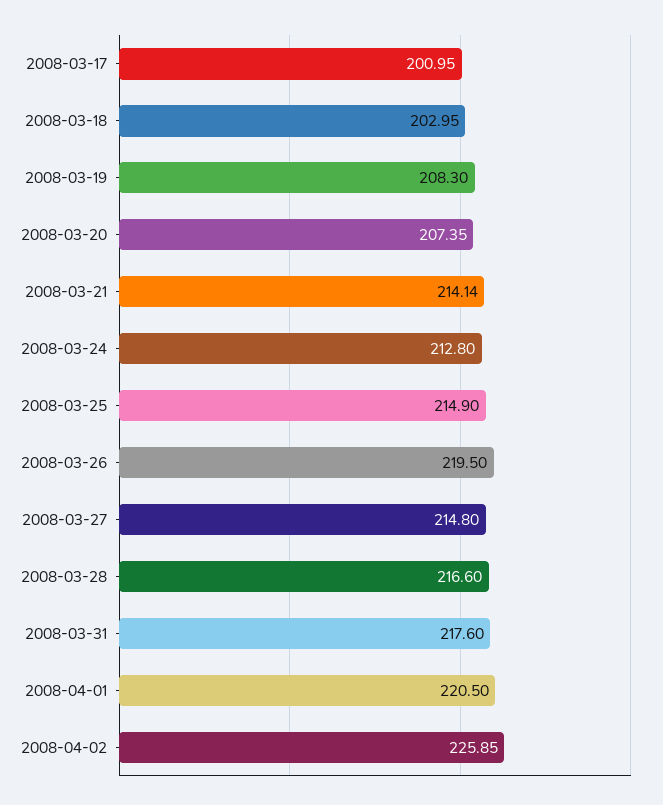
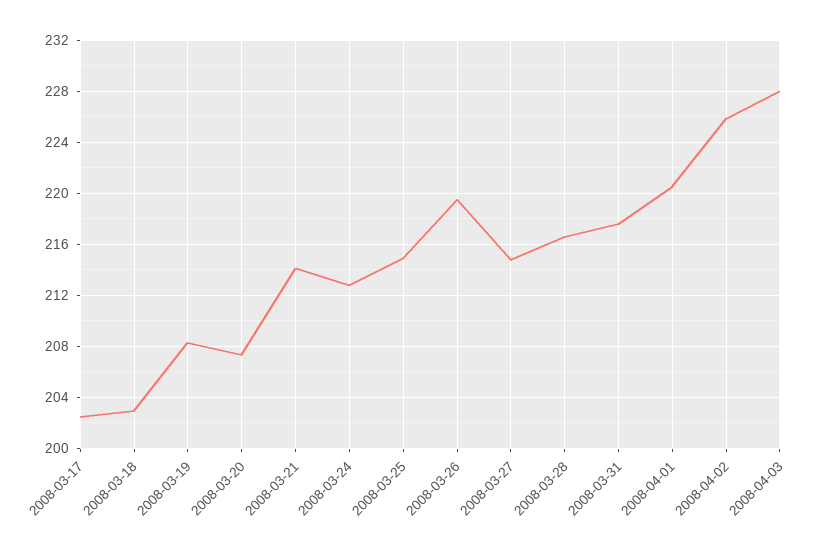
2008-03-17: 200.95 -> 202.5
2008-04-03: none -> 228

